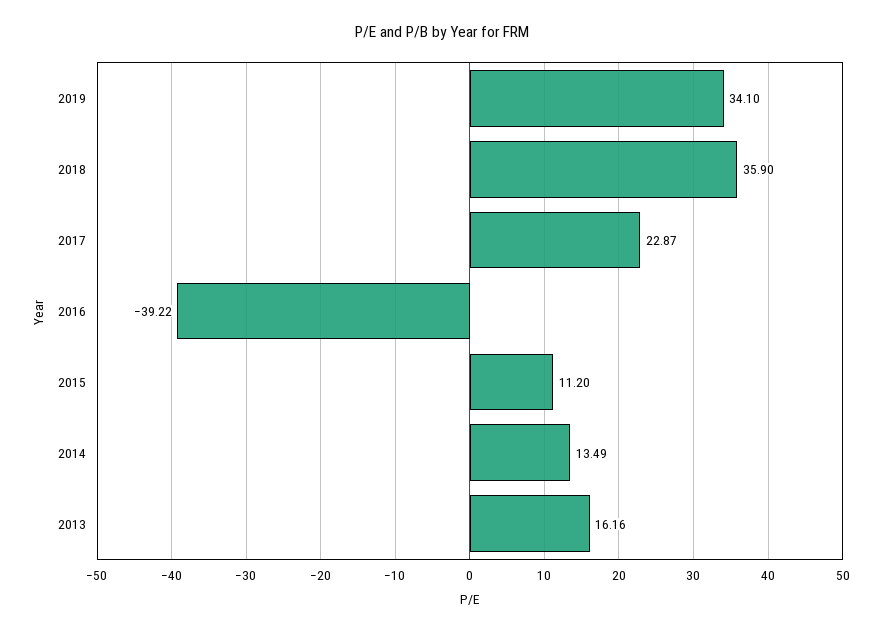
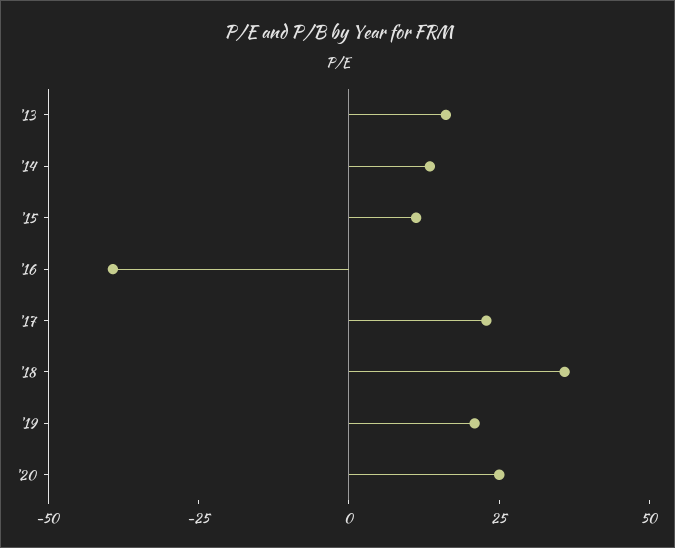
2019: 34.1 -> 20
'20: none -> 25

